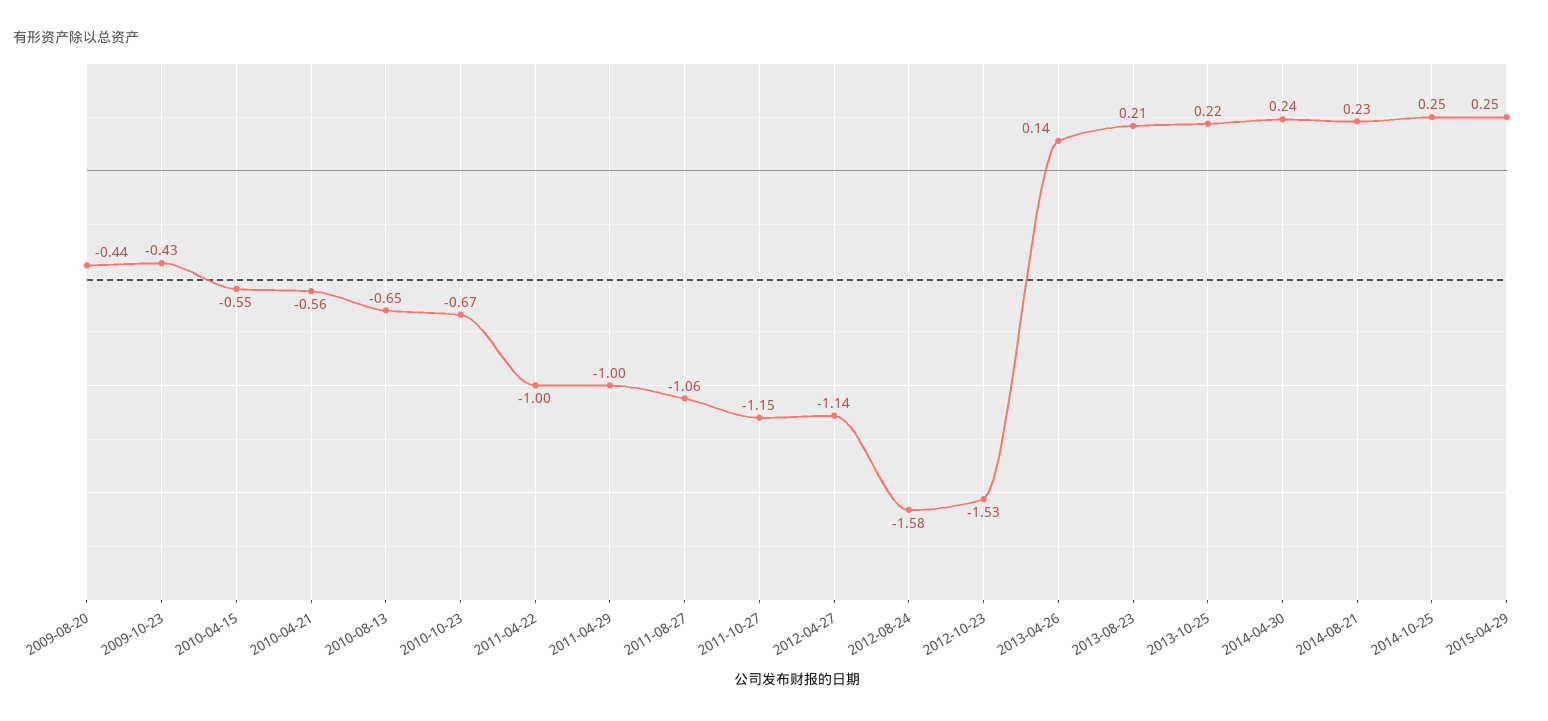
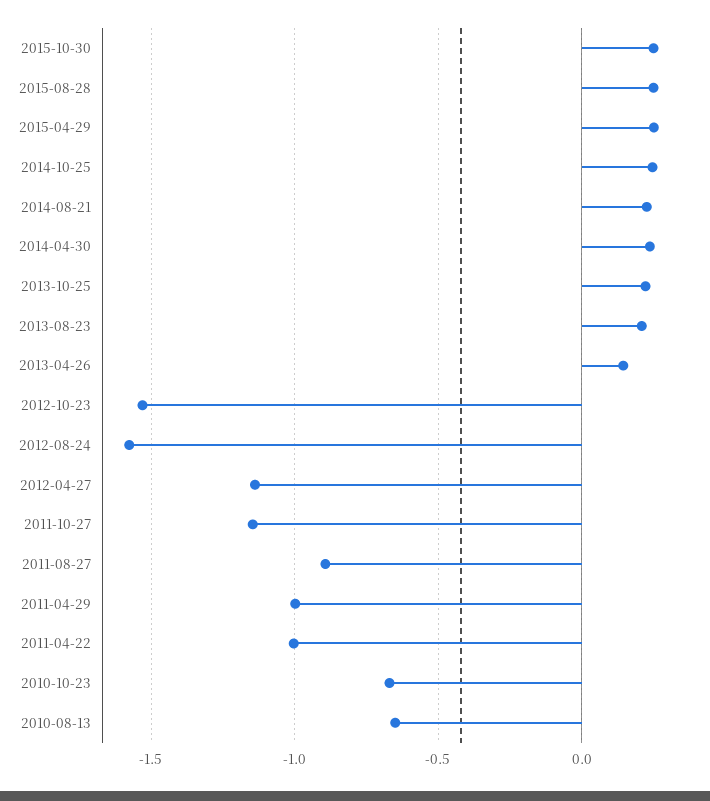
2009-08-20: -0.44 -> none
2009-10-23: -0.43 -> none
2010-04-15: -0.55 -> none
2010-04-21: -0.56 -> none
2011-08-27: -1.06 -> -0.9
2015-10-30: none -> 0.25
2015-08-28: none -> 0.25

